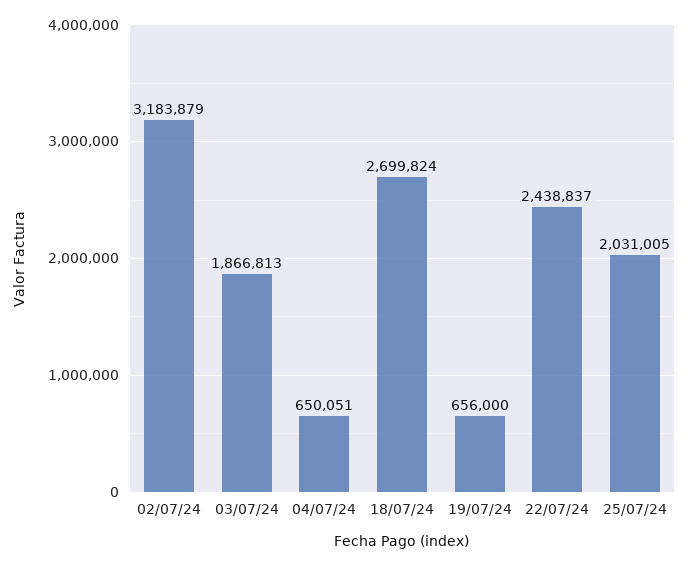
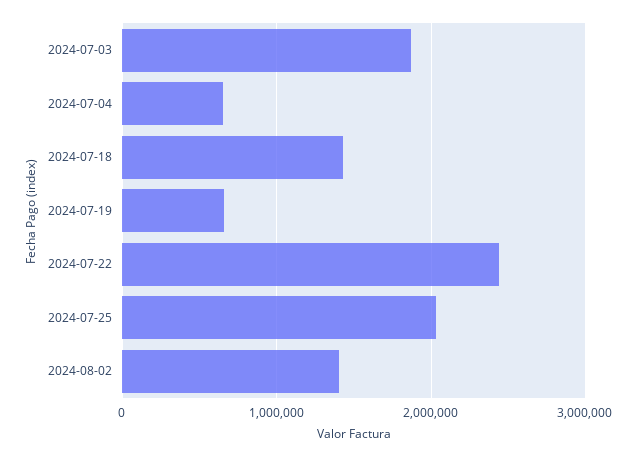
02/07/24: 3183879 -> none
18/07/24: 2699824 -> 1400000
2024-08-02: none -> 1400000

